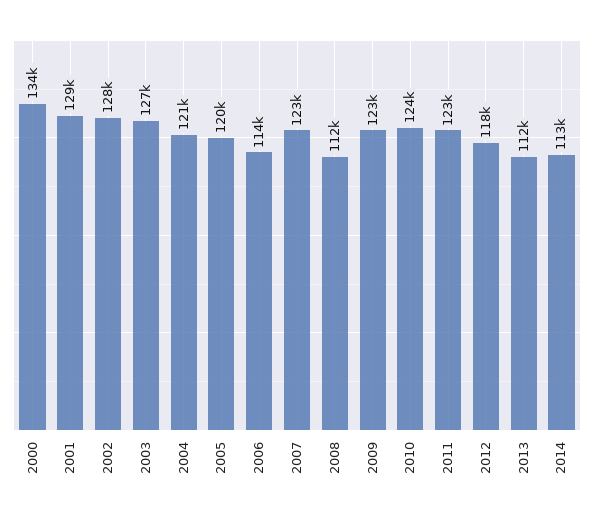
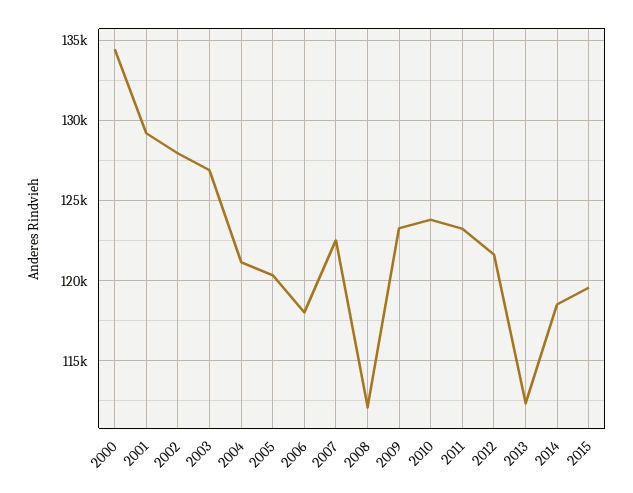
2006: 114000 -> 118000
2012: 118000 -> 121500
2014: 113000 -> 118500
2015: none -> 119500

